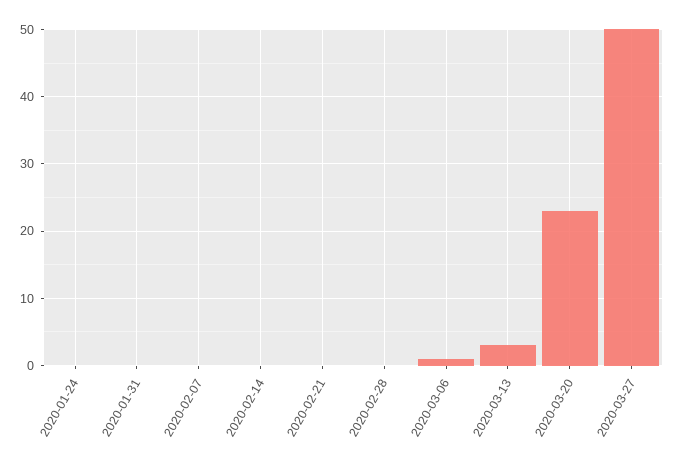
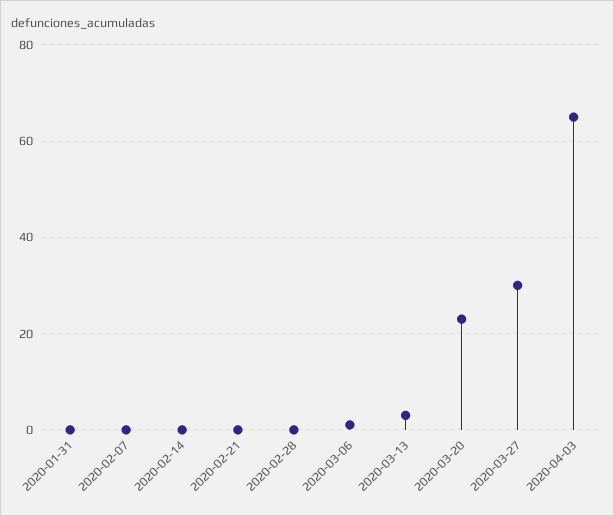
2020-01-24: 0 -> none
2020-03-27: 50 -> 30
2020-04-03: none -> 65

